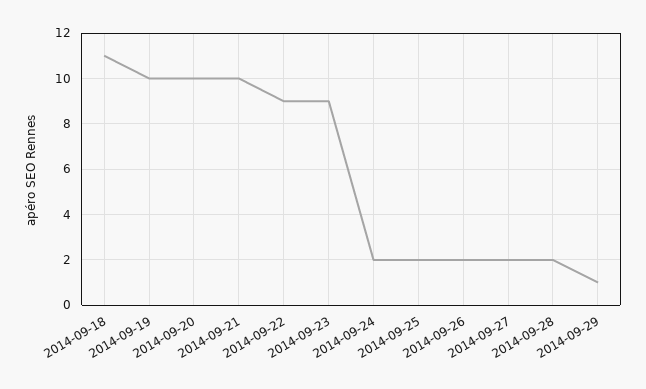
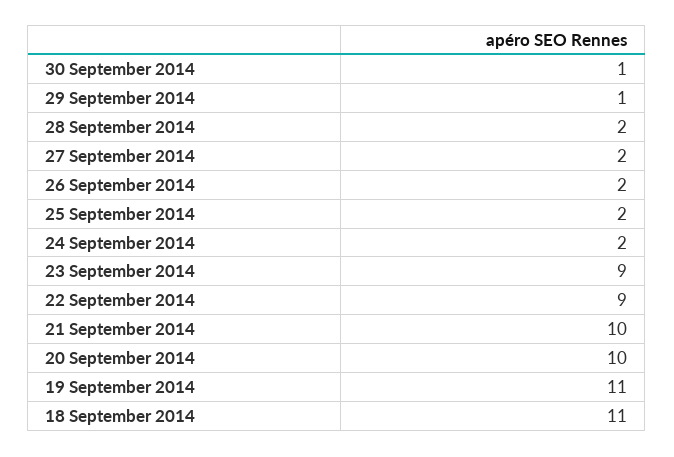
2014-09-19: 10 -> 11
30 September 2014: none -> 1

